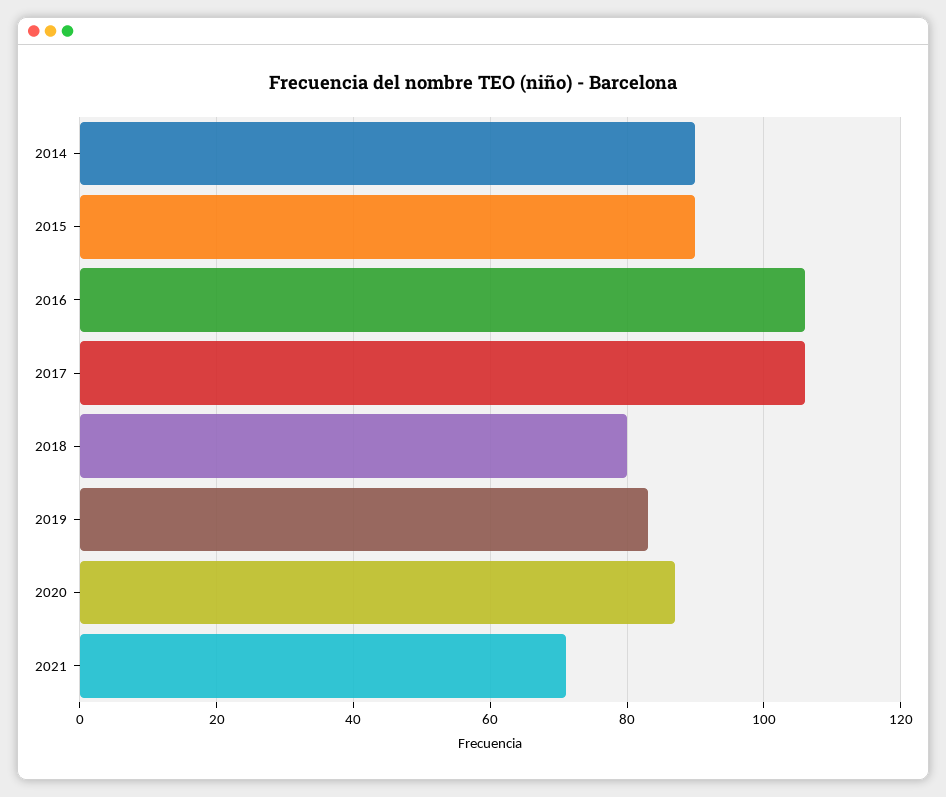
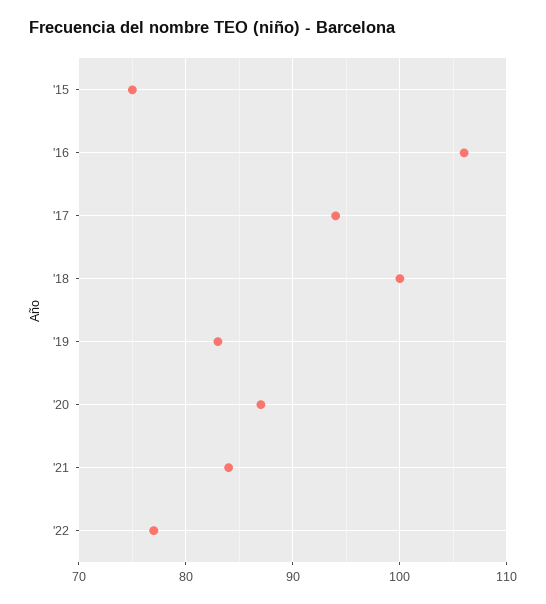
2014: 90 -> none
2015: 90 -> 75
2017: 105 -> 94
2018: 80 -> 100
2021: 70 -> 84
'22: none -> 77

